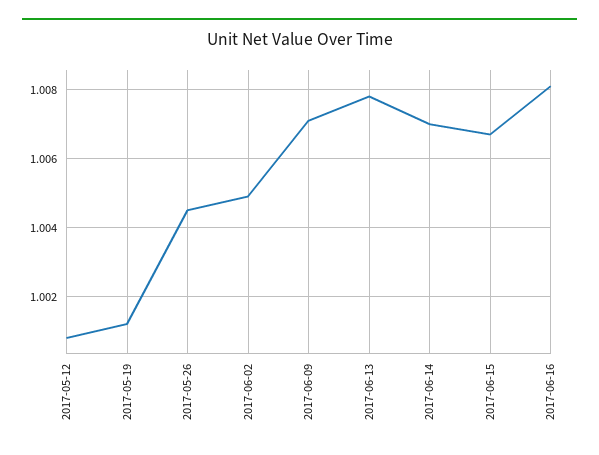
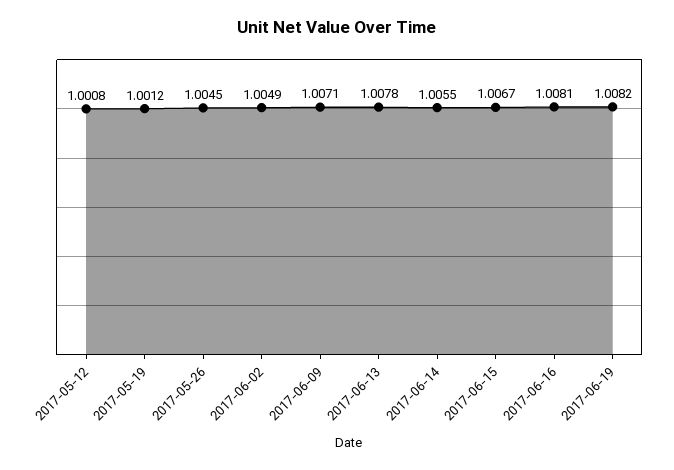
2017-06-14: 1.007 -> 1.0055
2017-06-19: none -> 1.0082

